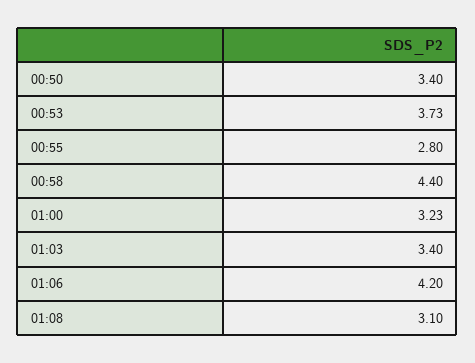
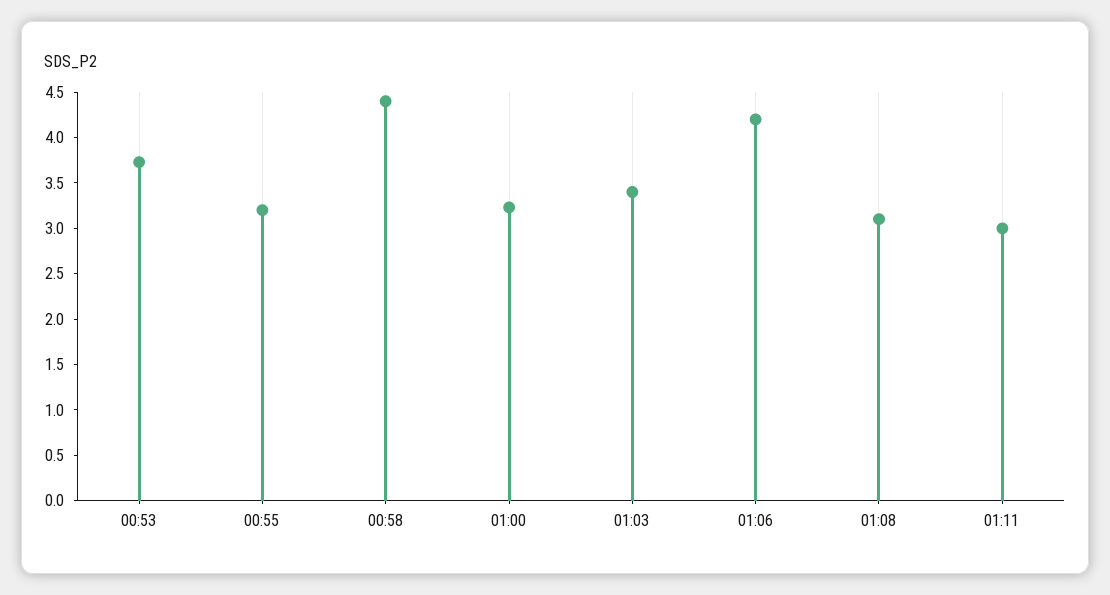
00:50: 3.4 -> none
00:55: 2.8 -> 3.2
01:11: none -> 3

